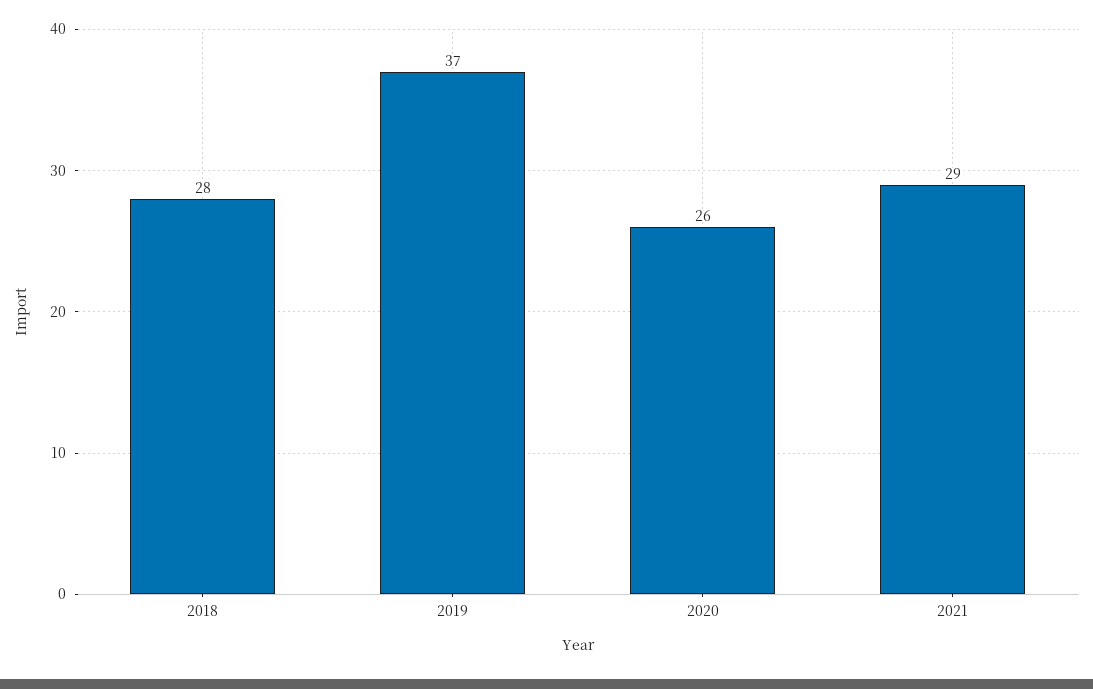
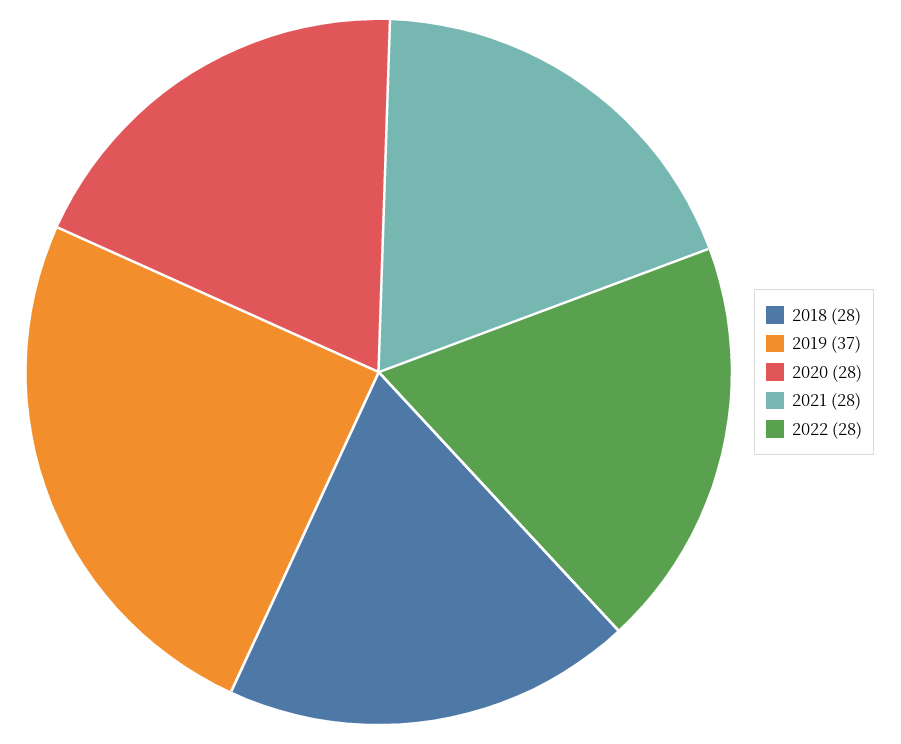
2020: 26 -> 28
2021: 29 -> 28
2022: none -> 28

